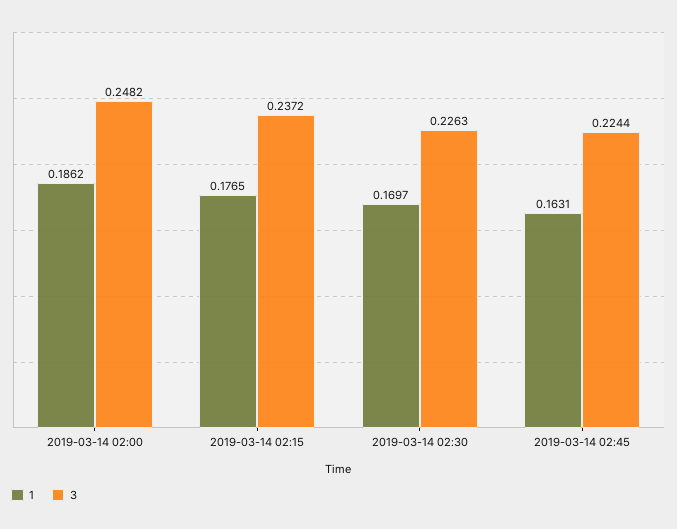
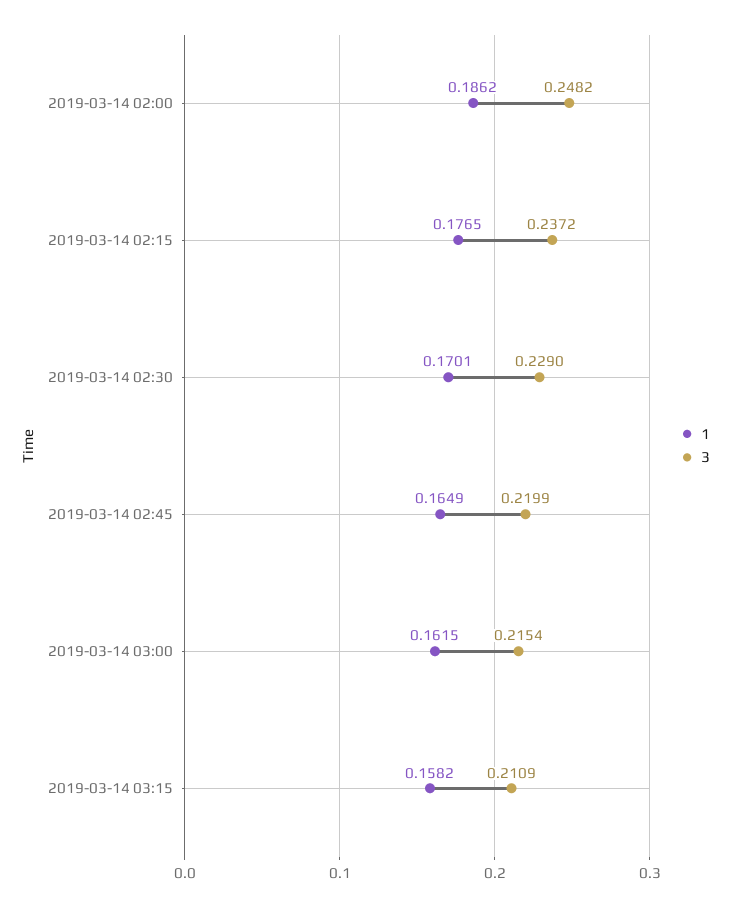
1, 2019-03-14 02:30: 0.1697 -> 0.1701
3, 2019-03-14 02:30: 0.2263 -> 0.229
1, 2019-03-14 02:45: 0.1631 -> 0.1649
3, 2019-03-14 02:45: 0.2244 -> 0.2199
1, 2019-03-14 03:00: none -> 0.1615
3, 2019-03-14 03:00: none -> 0.2154
1, 2019-03-14 03:15: none -> 0.1582
3, 2019-03-14 03:15: none -> 0.2109

